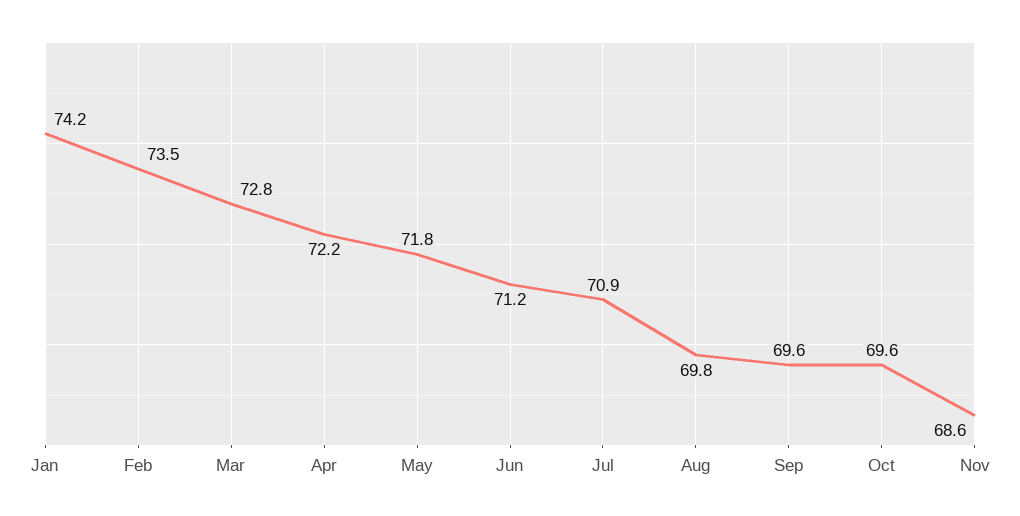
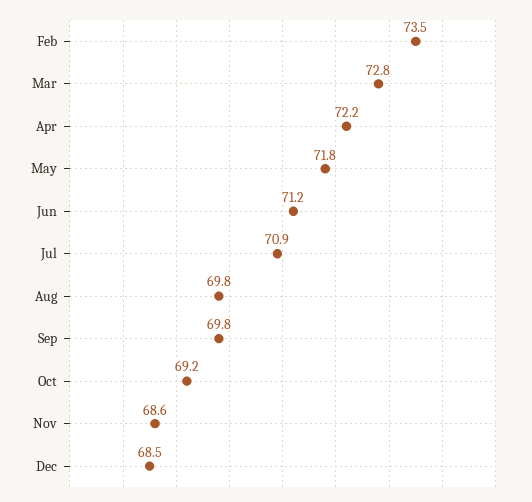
Jan: 74.2 -> none
Sep: 69.6 -> 69.8
Oct: 69.6 -> 69.2
Dec: none -> 68.5

